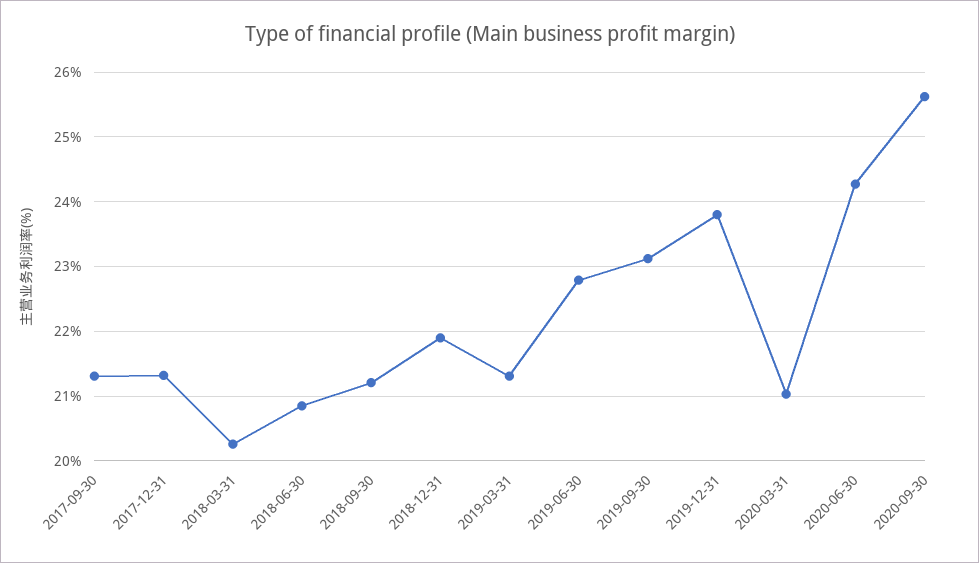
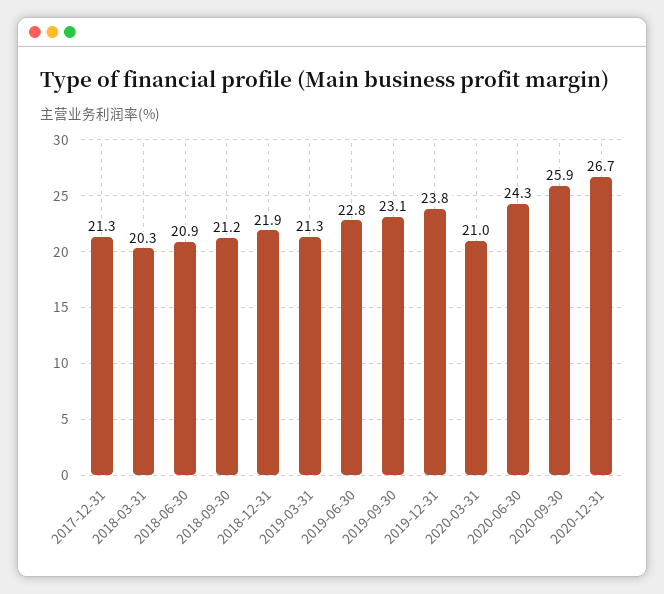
2017-09-30: 21.3 -> none
2020-09-30: 25.6 -> 25.9
2020-12-31: none -> 26.7

